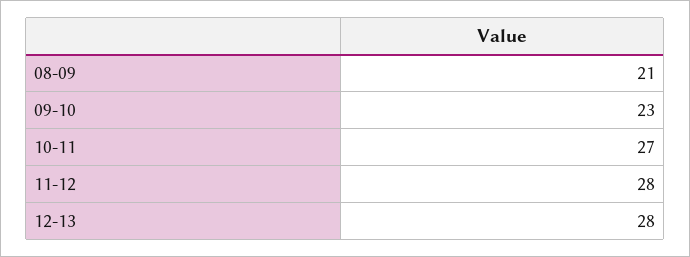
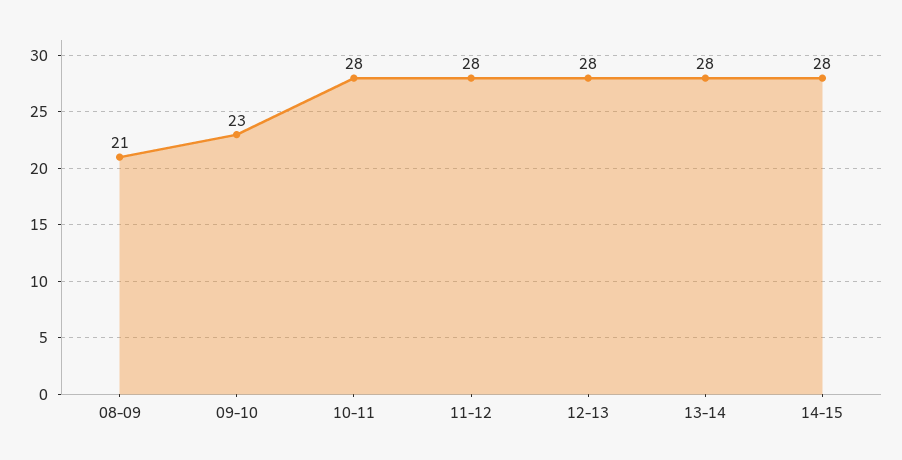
10-11: 27 -> 28
13-14: none -> 28
14-15: none -> 28

